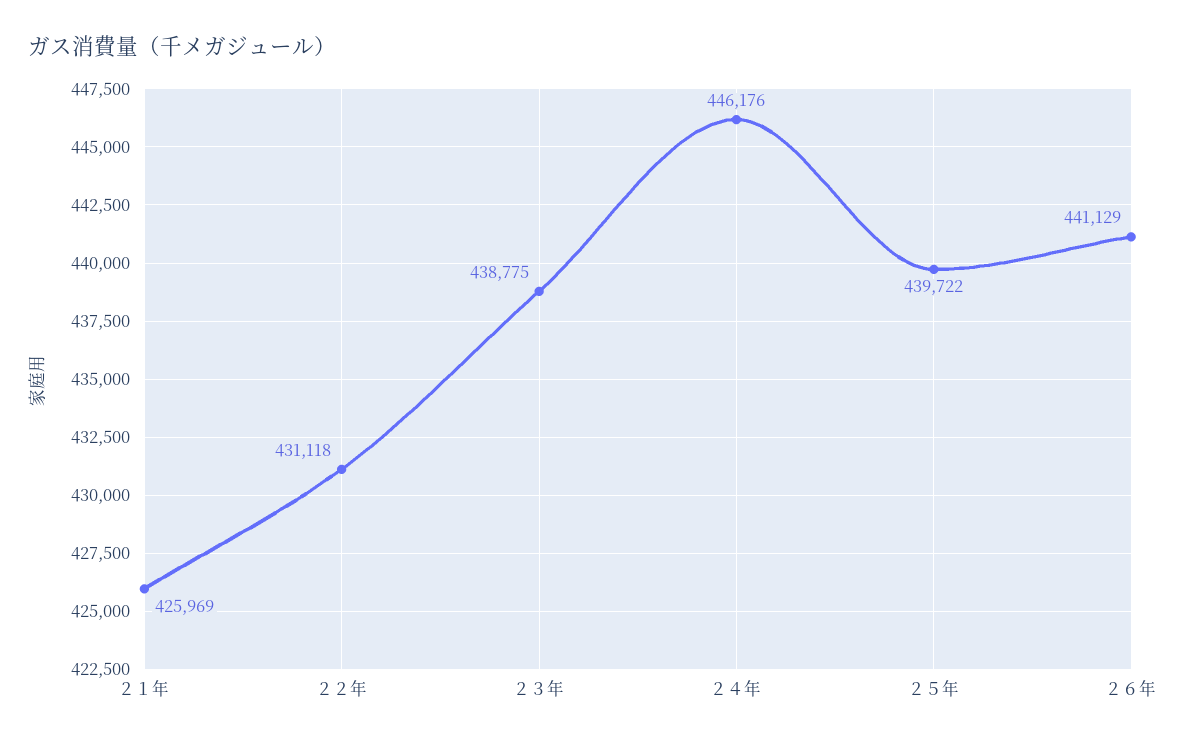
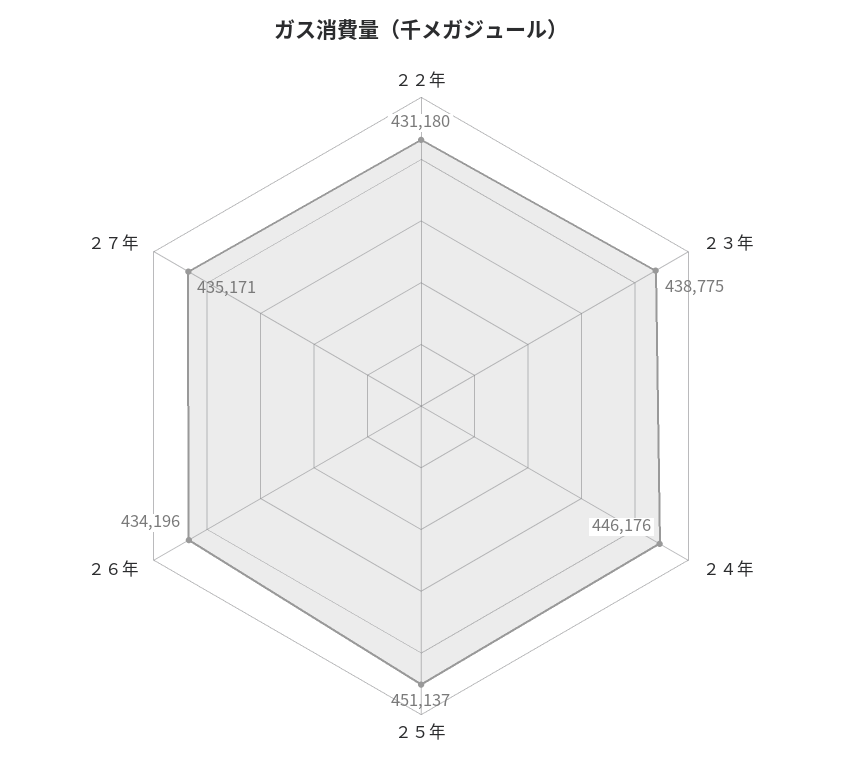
２１年: 425969 -> none
２２年: 431118 -> 431180
２５年: 439722 -> 451137
２６年: 441129 -> 434196
２７年: none -> 435171

